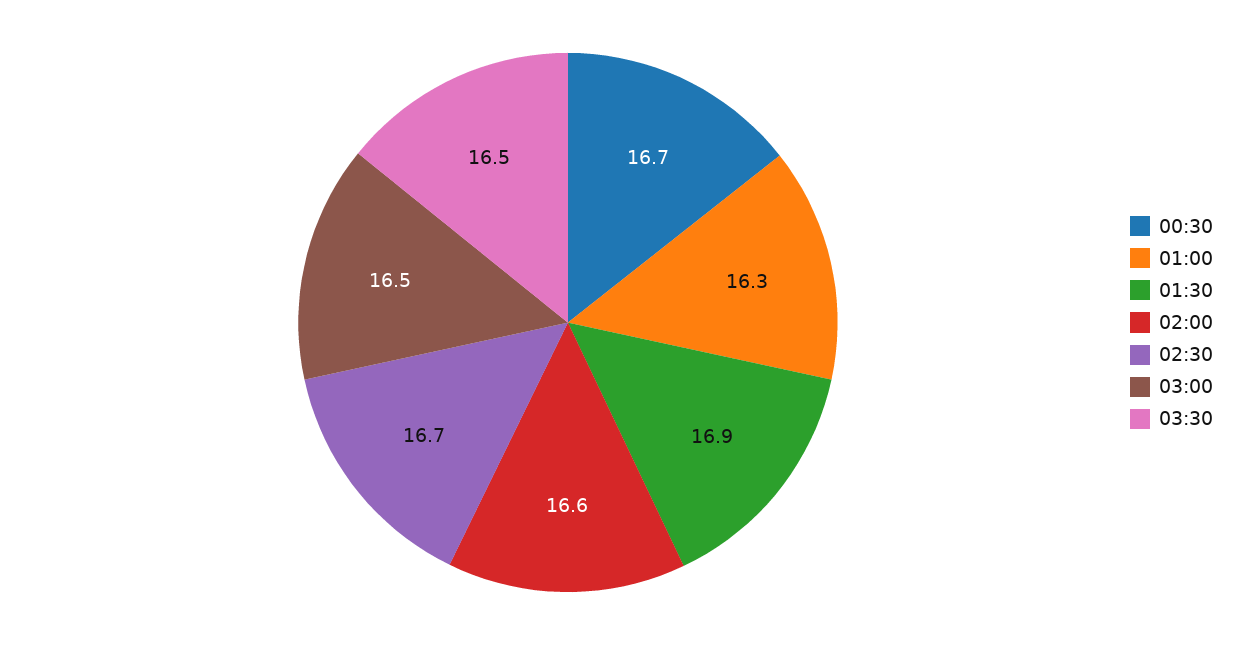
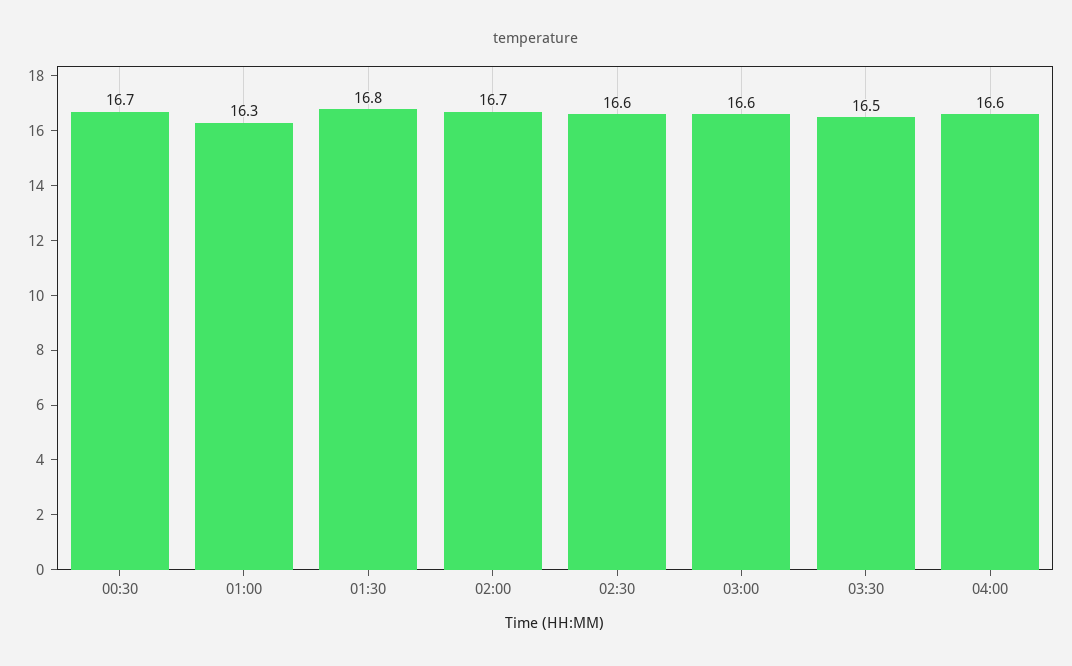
01:30: 16.9 -> 16.8
02:00: 16.6 -> 16.7
02:30: 16.7 -> 16.6
03:00: 16.5 -> 16.6
04:00: none -> 16.6

